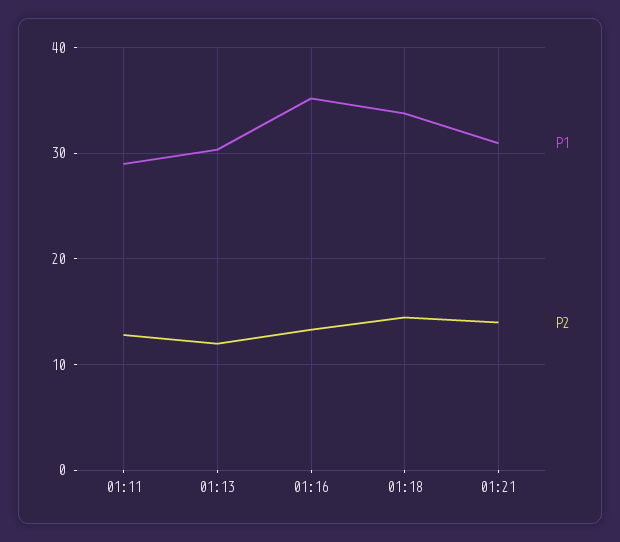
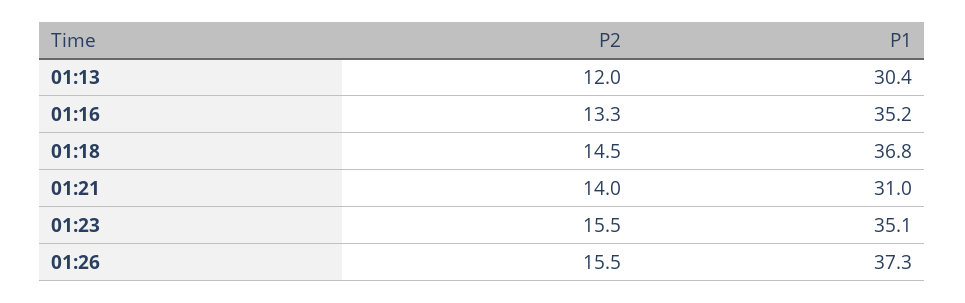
P1, 01:11: 29 -> none
P2, 01:11: 13 -> none
P1, 01:18: 34 -> 36.8
P2, 01:23: none -> 15.5
P1, 01:23: none -> 35.1
P2, 01:26: none -> 15.5
P1, 01:26: none -> 37.3

